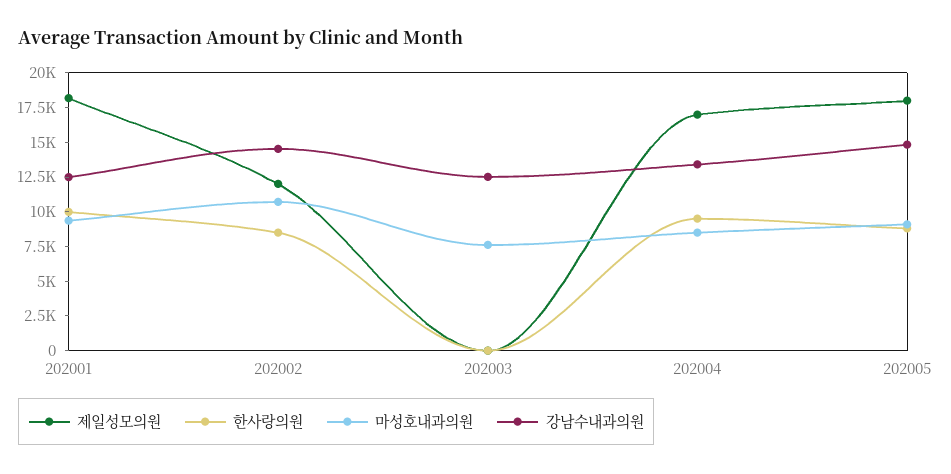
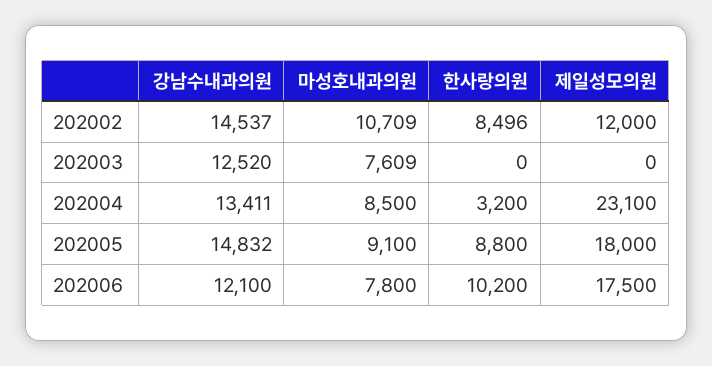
제일성모의원, 202001: 17500 -> none
한사랑의원, 202001: 10000 -> none
마성호내과의원, 202001: 10000 -> none
강남수내과의원, 202001: 12500 -> none
제일성모의원, 202004: 17500 -> 23100
한사랑의원, 202004: 10000 -> 3200
강남수내과의원, 202006: none -> 12100
마성호내과의원, 202006: none -> 7800
한사랑의원, 202006: none -> 10200
제일성모의원, 202006: none -> 17500

